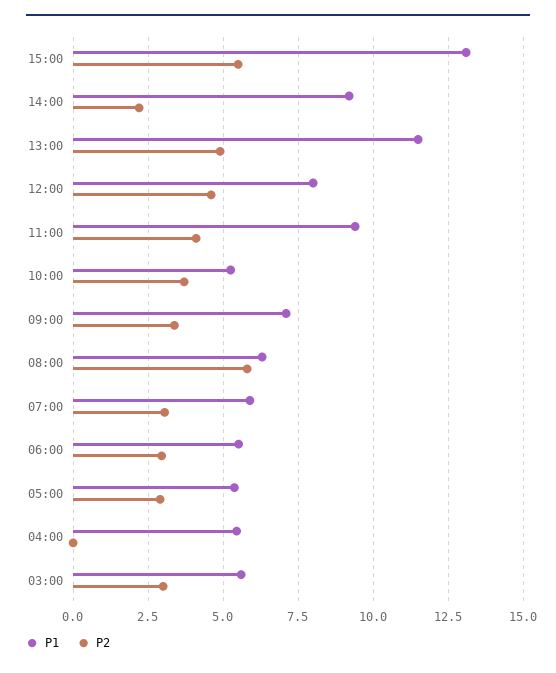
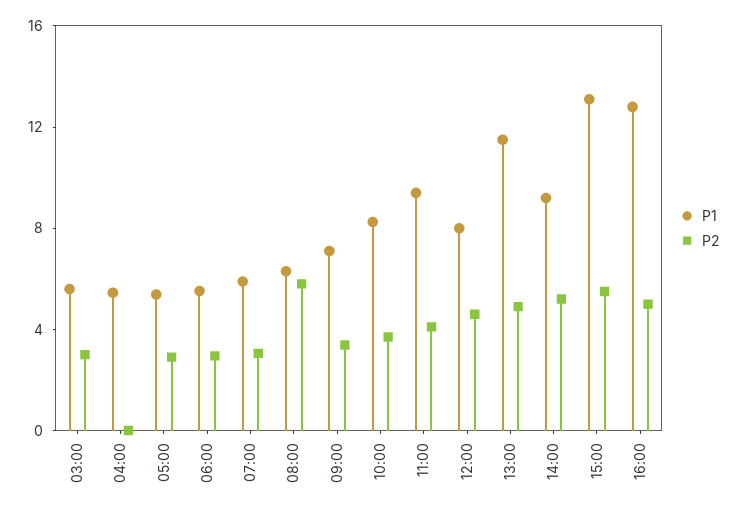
P2, 14:00: 2.25 -> 5
P1, 10:00: 5.25 -> 8
P1, 16:00: none -> 13
P2, 16:00: none -> 5

